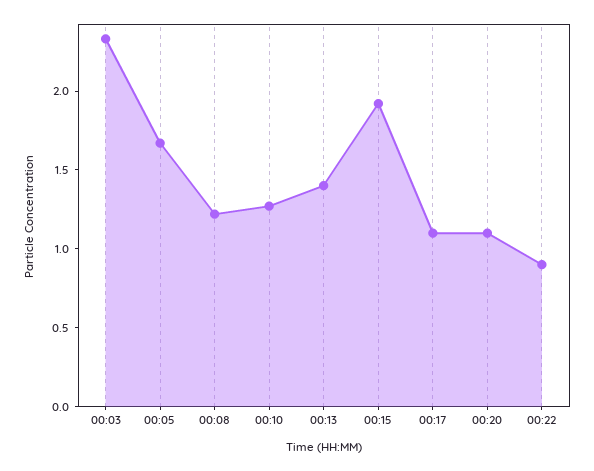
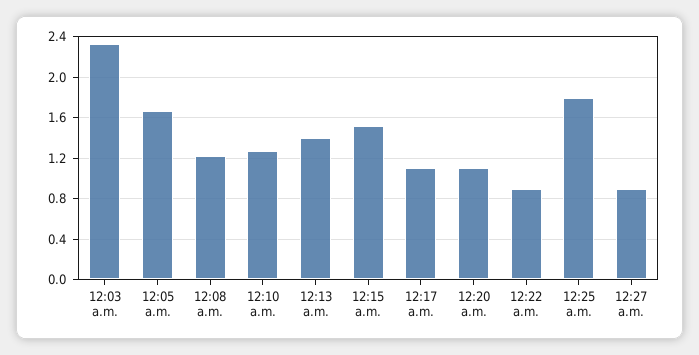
00:15: 1.9 -> 1.5
12:25 a.m.: none -> 1.8
12:27 a.m.: none -> 0.9

